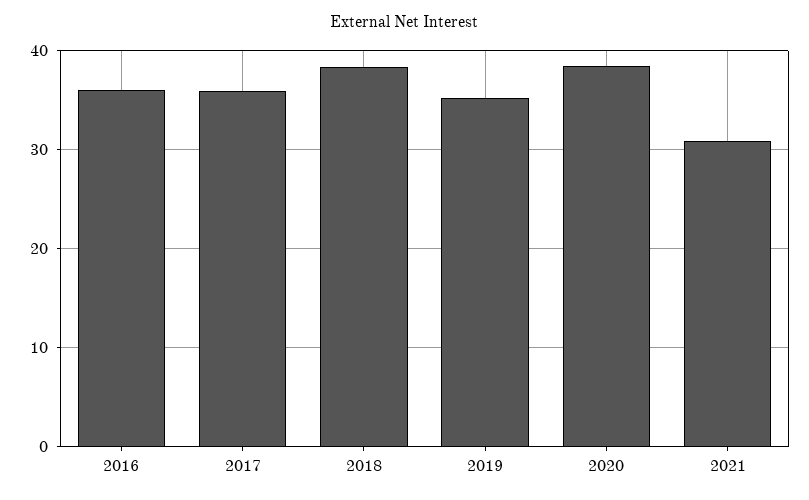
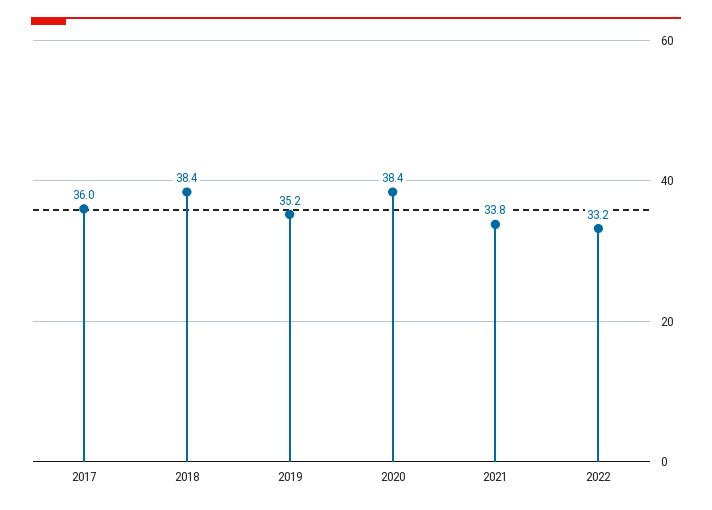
2016: 36 -> none
2021: 31 -> 33.8
2022: none -> 33.2

